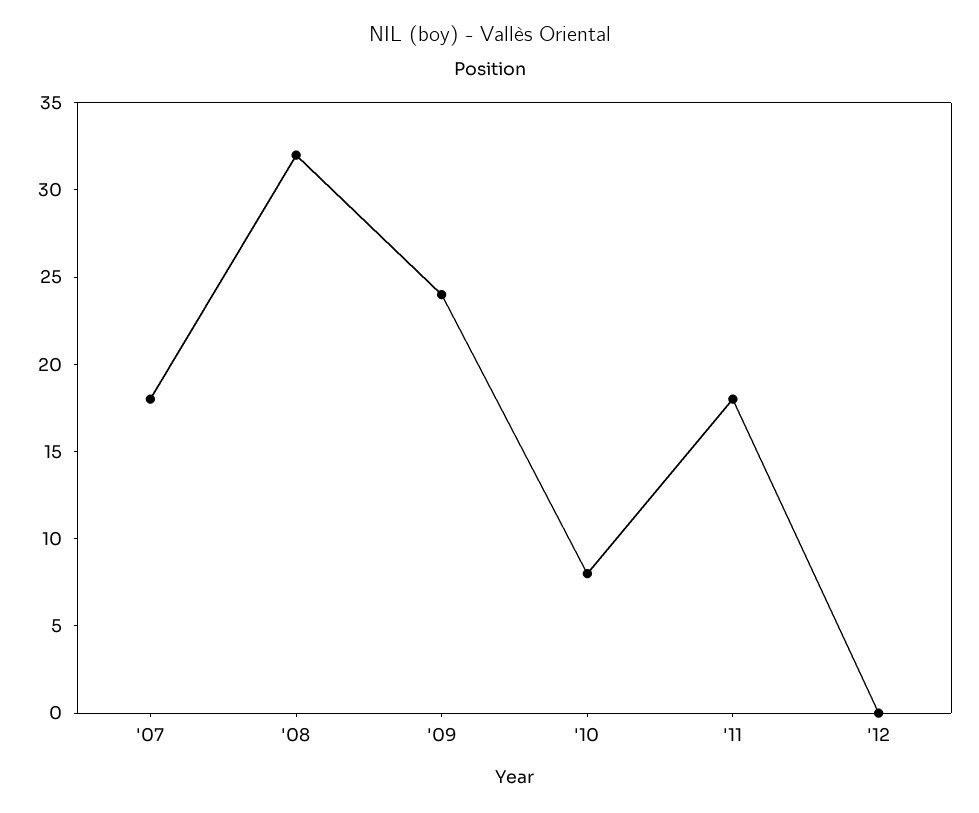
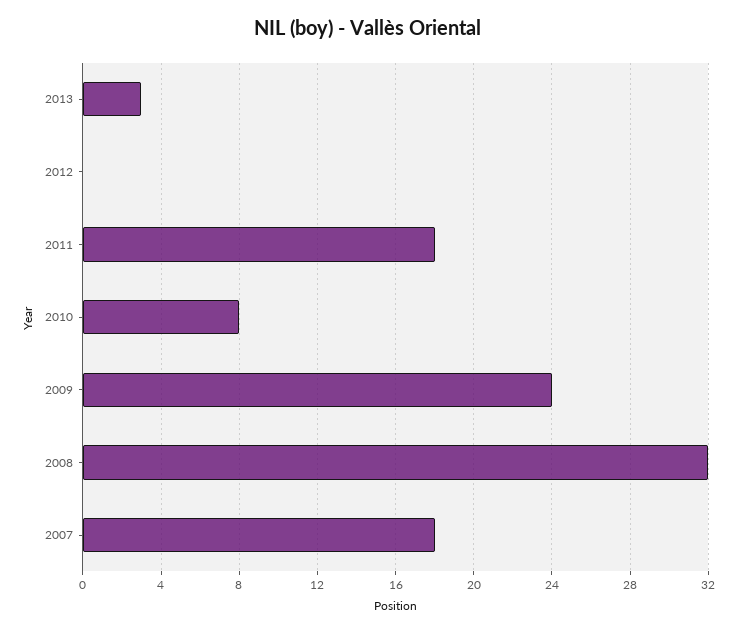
2013: none -> 3

